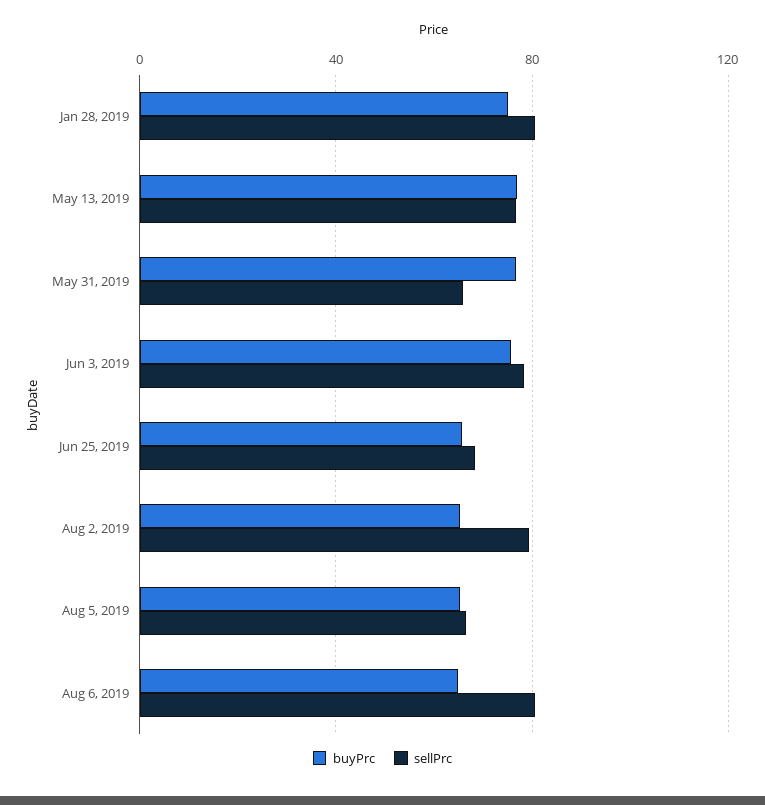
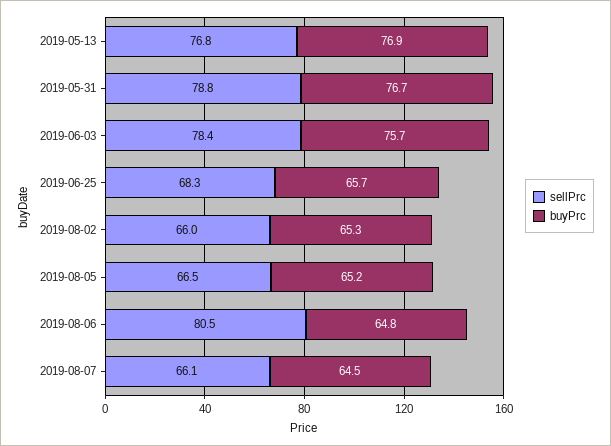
buyPrc, Jan 28, 2019: 75 -> none
sellPrc, Jan 28, 2019: 80 -> none
sellPrc, May 31, 2019: 65 -> 78.8
sellPrc, Aug 2, 2019: 80 -> 66
sellPrc, 2019-08-07: none -> 66.1
buyPrc, 2019-08-07: none -> 64.5

